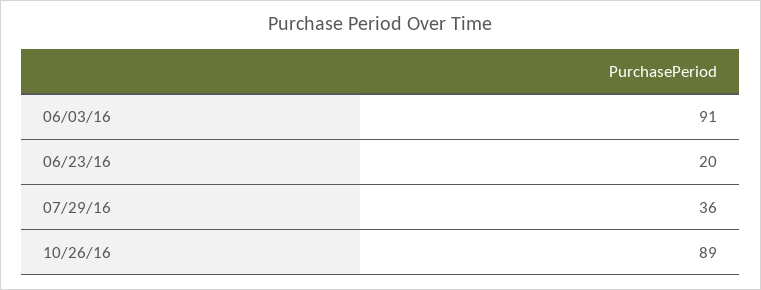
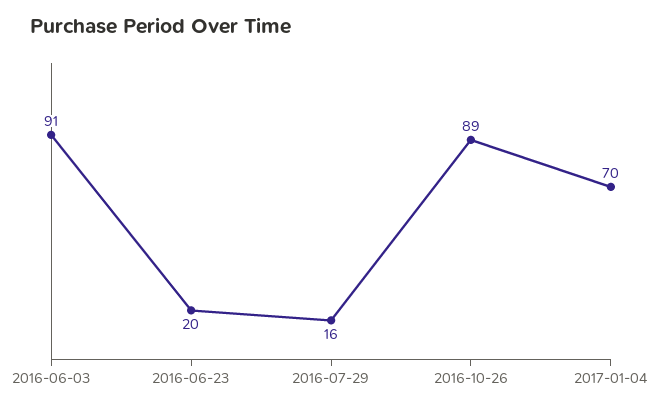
07/29/16: 36 -> 16
2017-01-04: none -> 70

